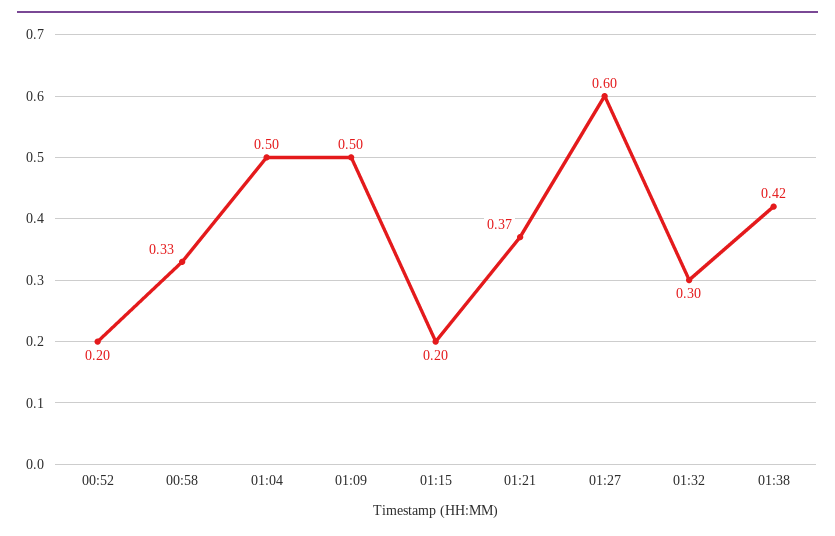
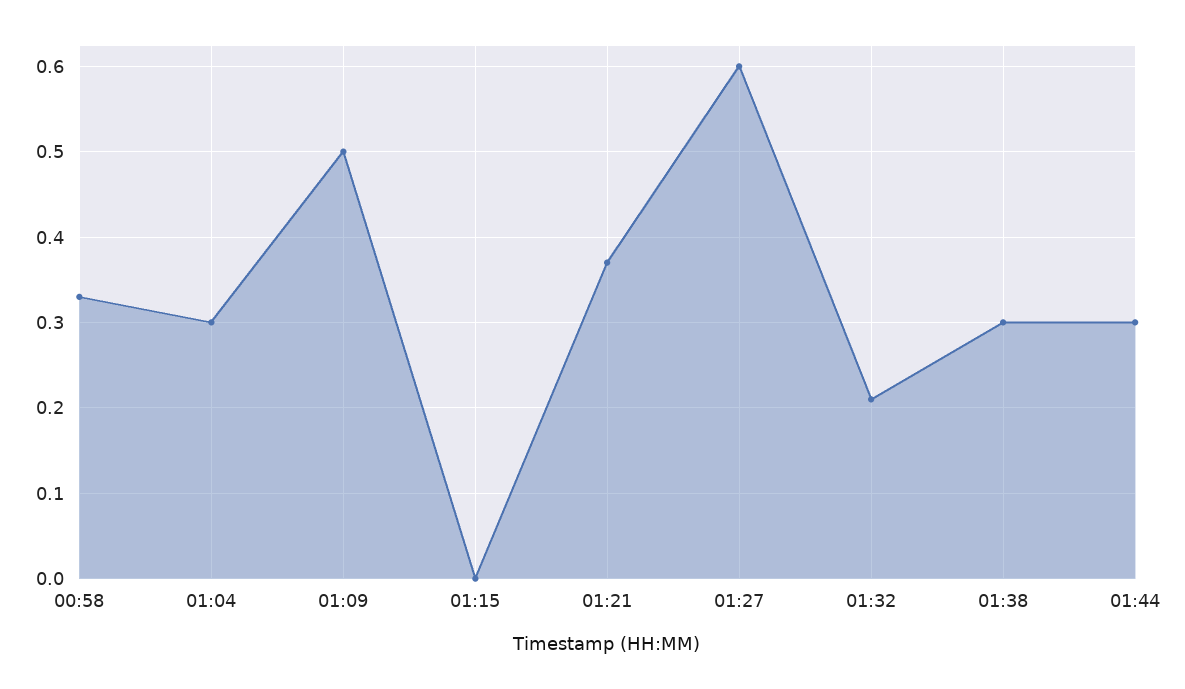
00:52: 0.2 -> none
01:04: 0.5 -> 0.3
01:15: 0.2 -> 0
01:32: 0.3 -> 0.21
01:38: 0.42 -> 0.3
01:44: none -> 0.3

